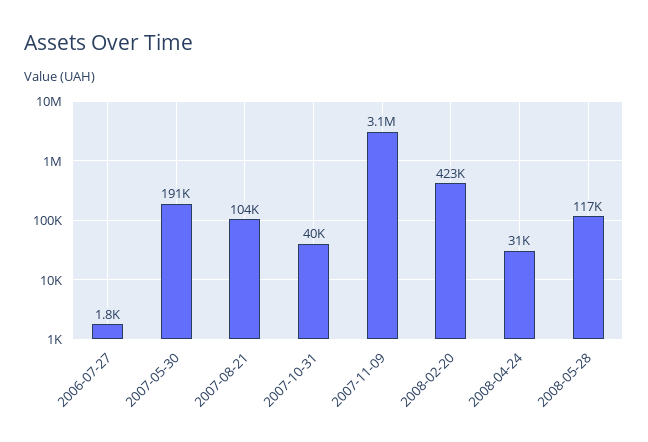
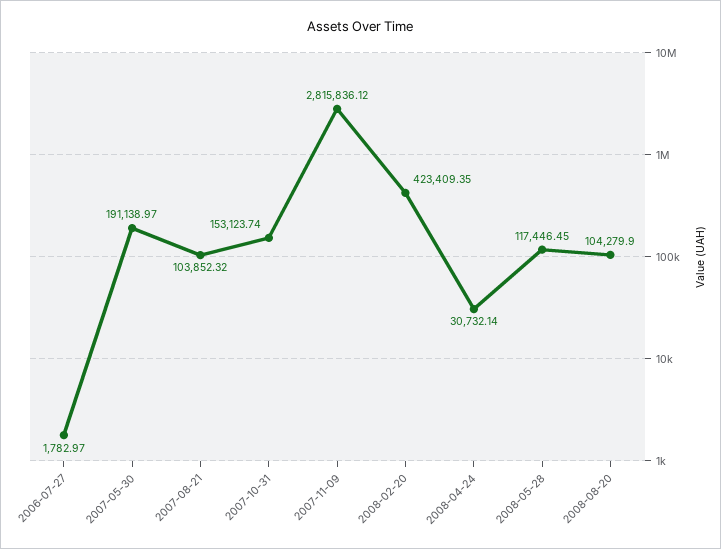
2007-10-31: 40000 -> 153123.74
2007-11-09: 3100000 -> 2815836.12
2008-08-20: none -> 104279.9

